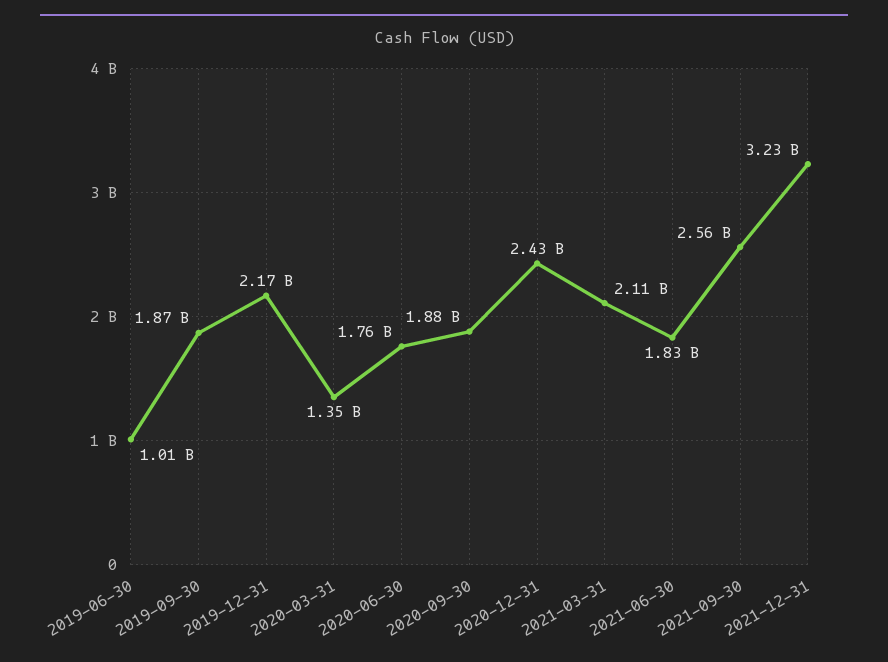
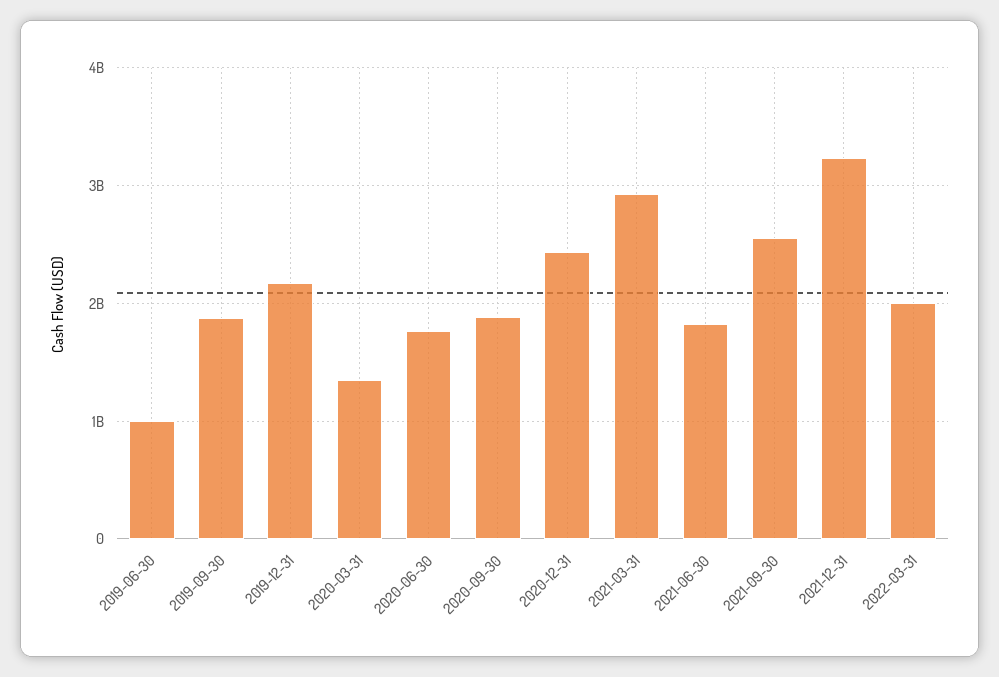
2021-03-31: 2110000000 -> 2900000000
2022-03-31: none -> 2000000000

